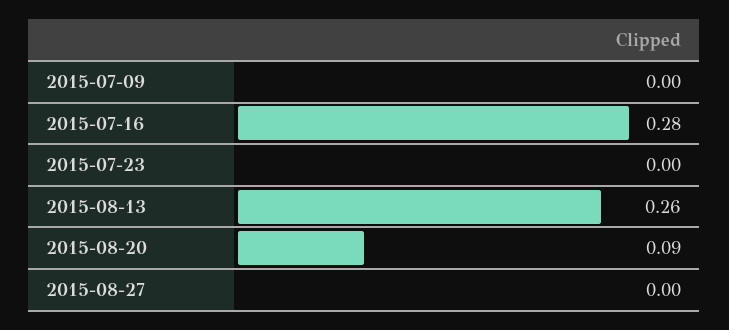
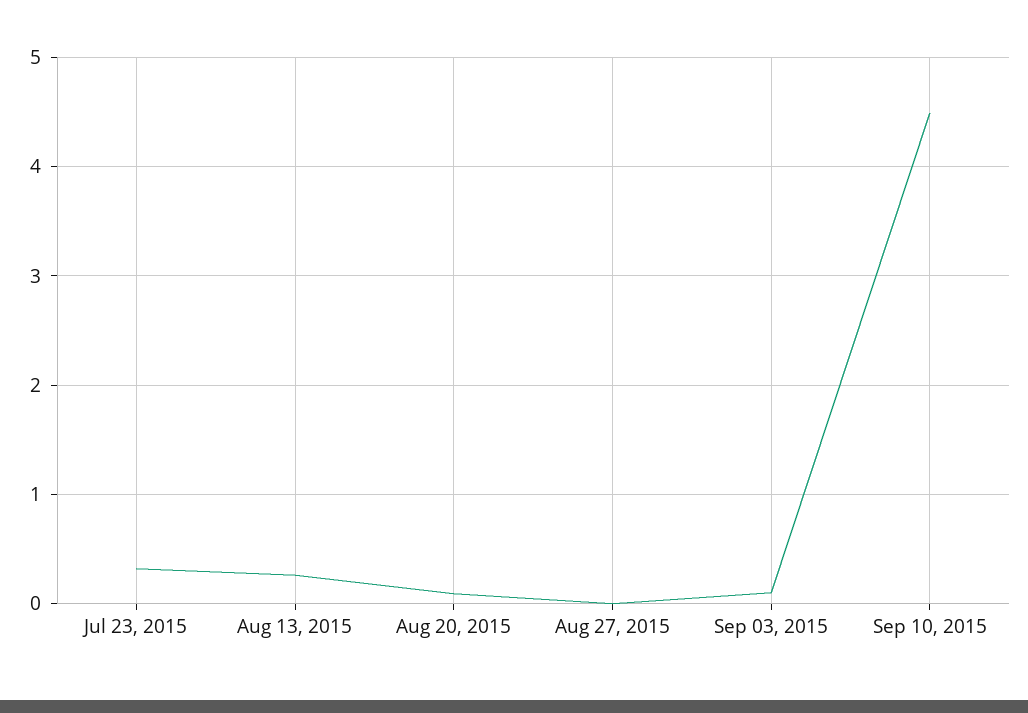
2015-07-09: 0 -> none
2015-07-16: 0.28 -> none
2015-07-23: 0 -> 0.3
Sep 03, 2015: none -> 0.1
Sep 10, 2015: none -> 4.5

